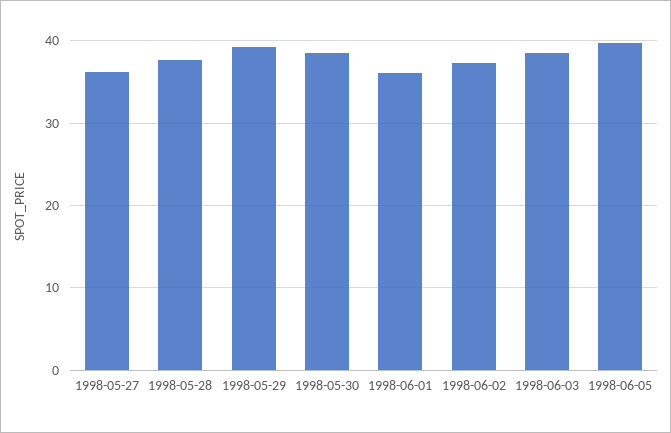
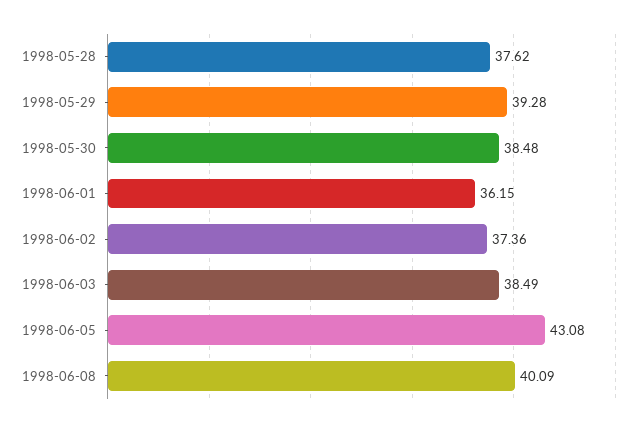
1998-05-27: 36 -> none
1998-06-05: 40 -> 43.08
1998-06-08: none -> 40.09

